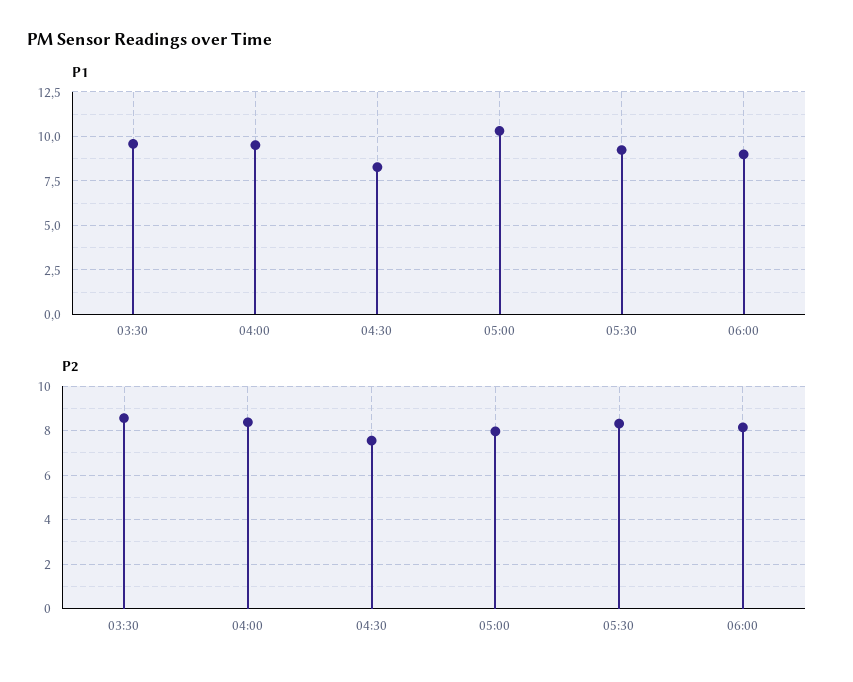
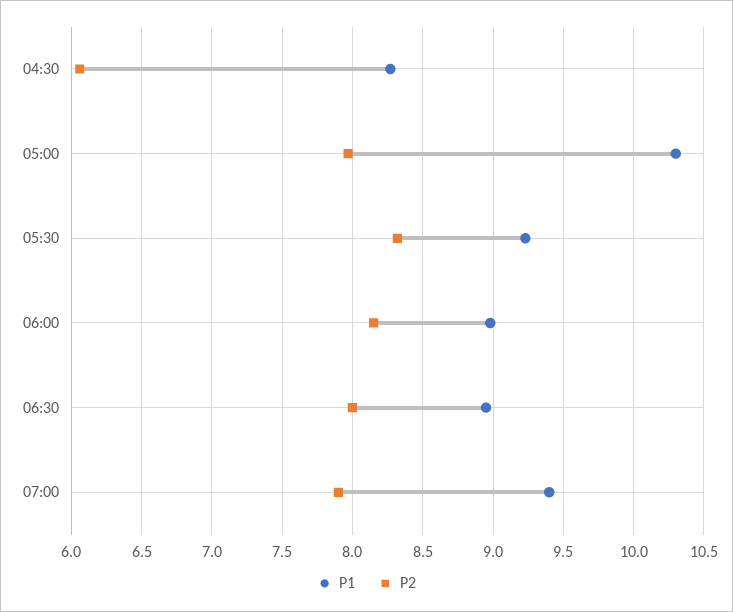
P1, 03:30: 9.5 -> none
P1, 04:00: 9.5 -> none
P2, 03:30: 8.5 -> none
P2, 04:00: 8.5 -> none
P2, 04:30: 7.5 -> 6.05
P1, 06:30: none -> 8.95
P2, 06:30: none -> 8
P1, 07:00: none -> 9.4
P2, 07:00: none -> 7.9

